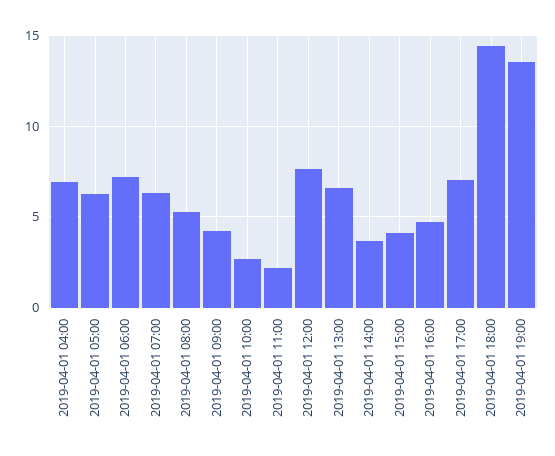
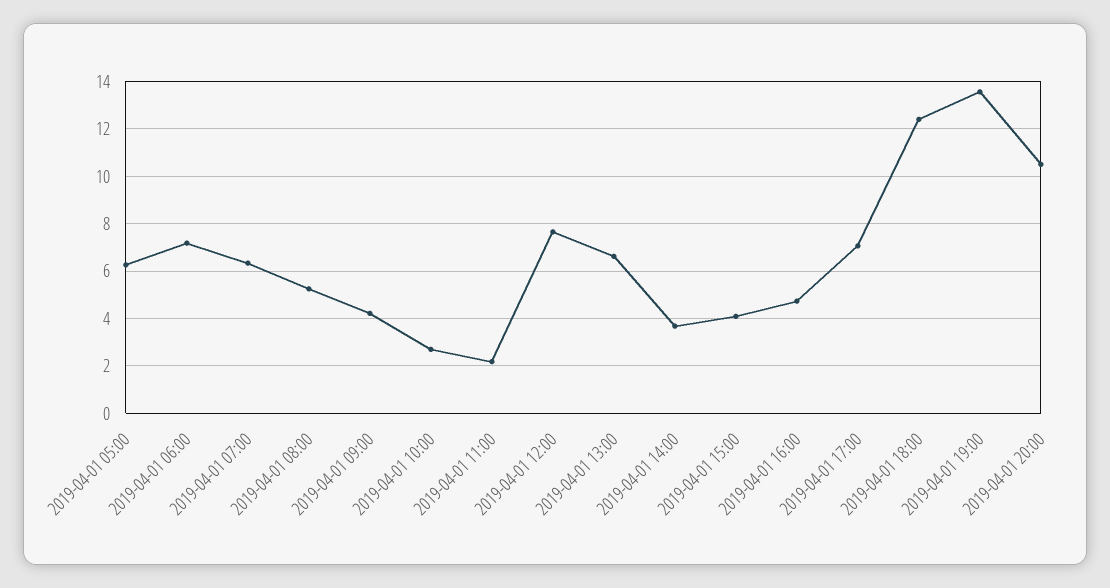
2019-04-01 04:00: 7 -> none
2019-04-01 18:00: 14.5 -> 12.5
2019-04-01 20:00: none -> 10.5

